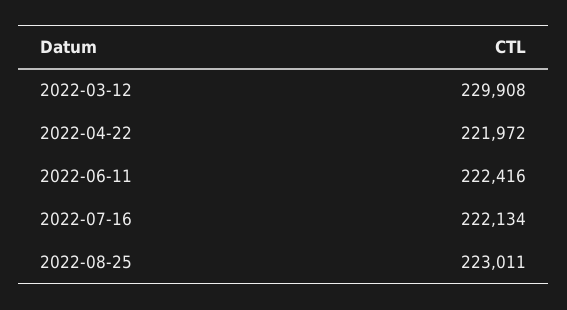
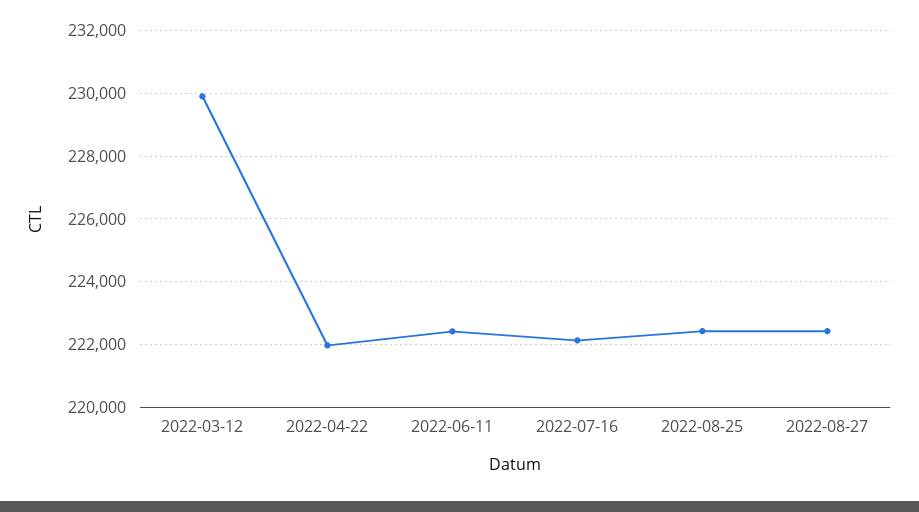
2022-08-25: 223011 -> 222400
2022-08-27: none -> 222400

